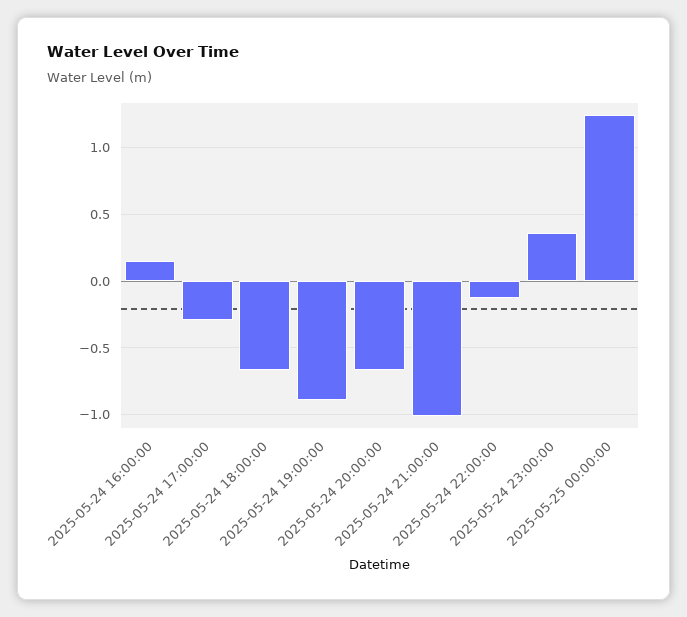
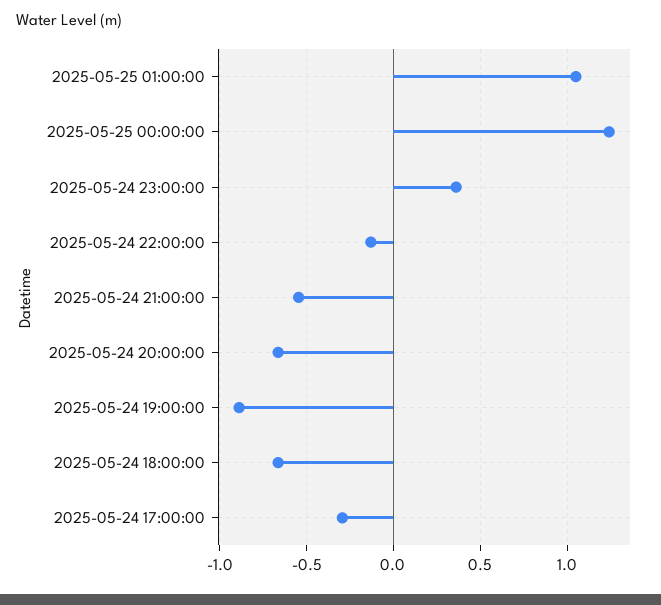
2025-05-24 16:00:00: 0.15 -> none
2025-05-24 21:00:00: -1 -> -0.55
2025-05-25 01:00:00: none -> 1.05

